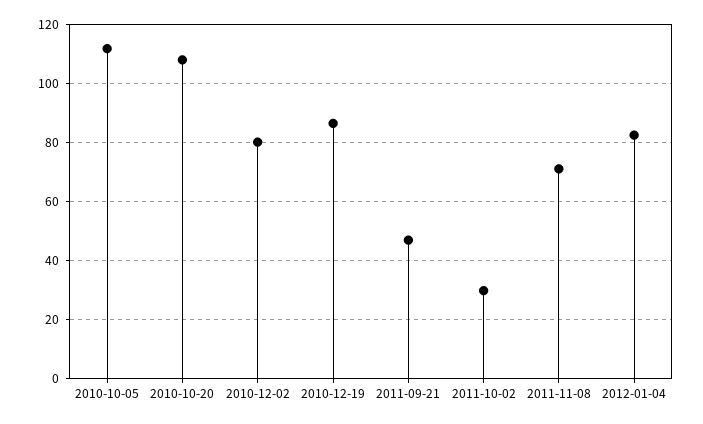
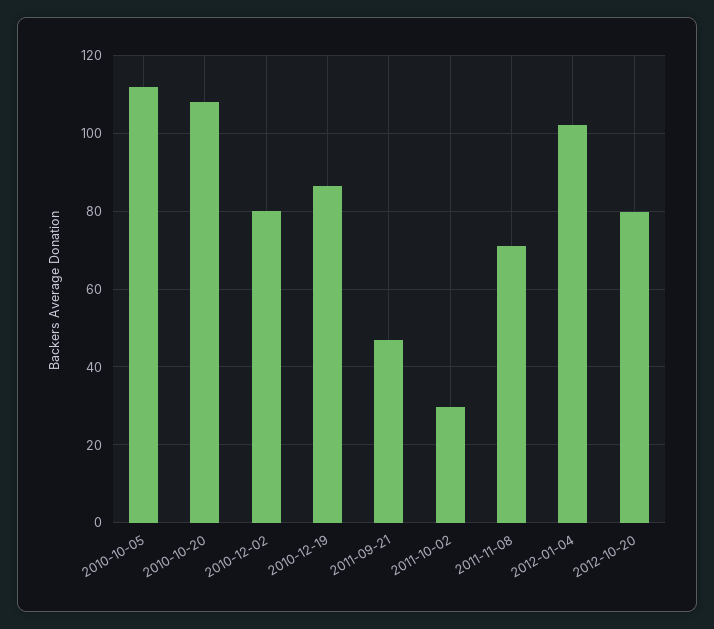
2012-01-04: 82.5 -> 102
2012-10-20: none -> 80

